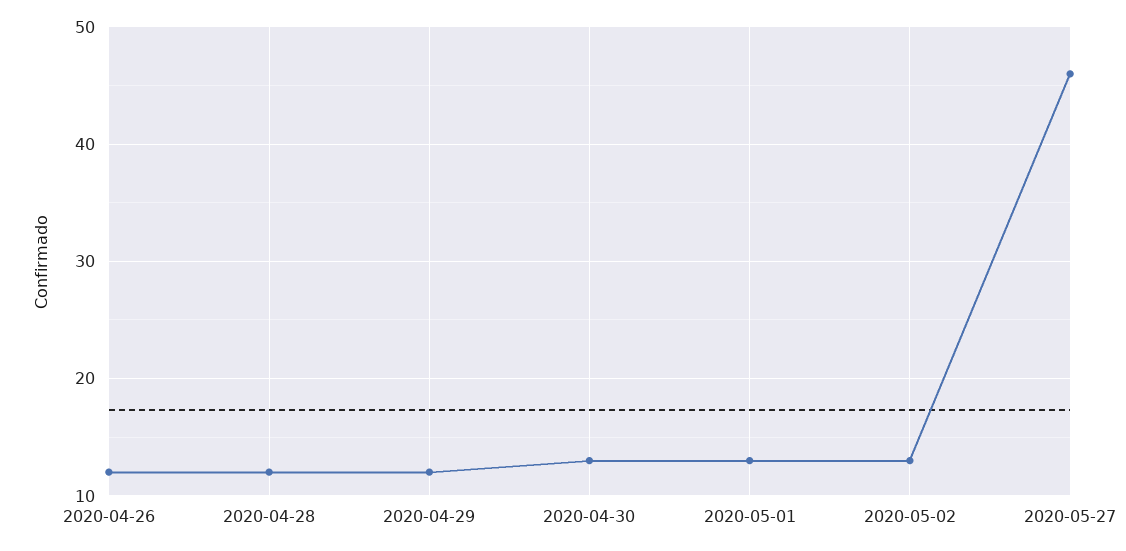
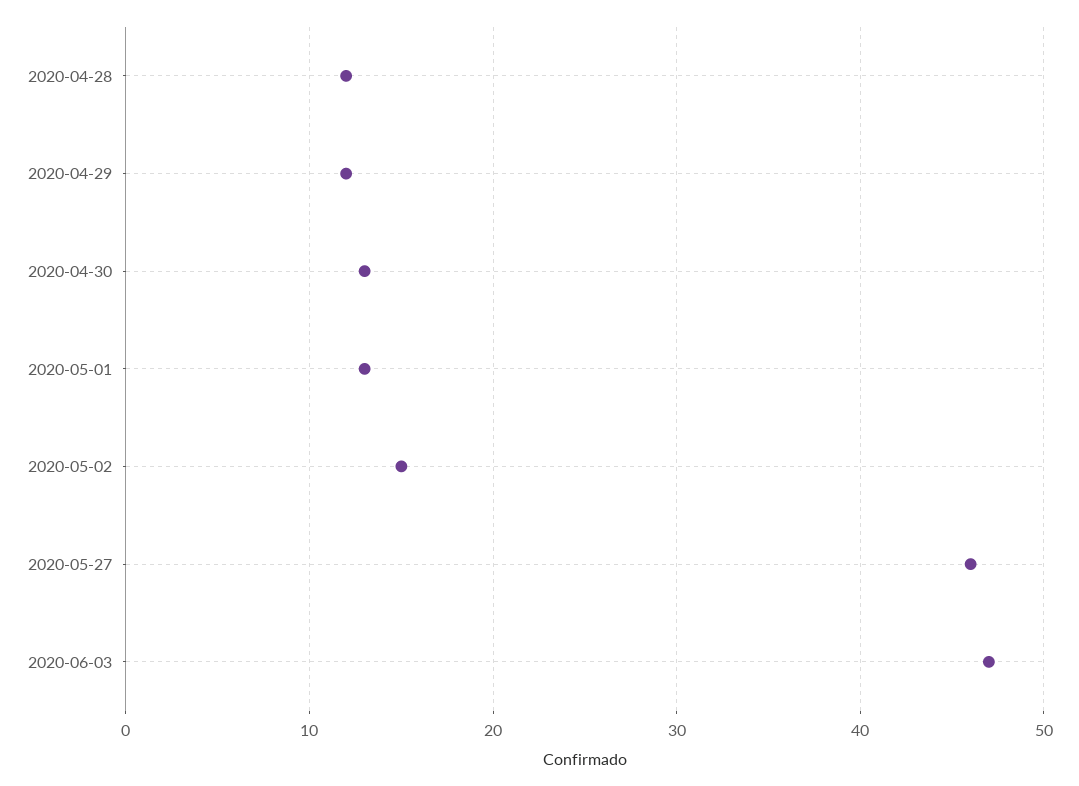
2020-04-26: 12 -> none
2020-05-02: 13 -> 15
2020-06-03: none -> 47

